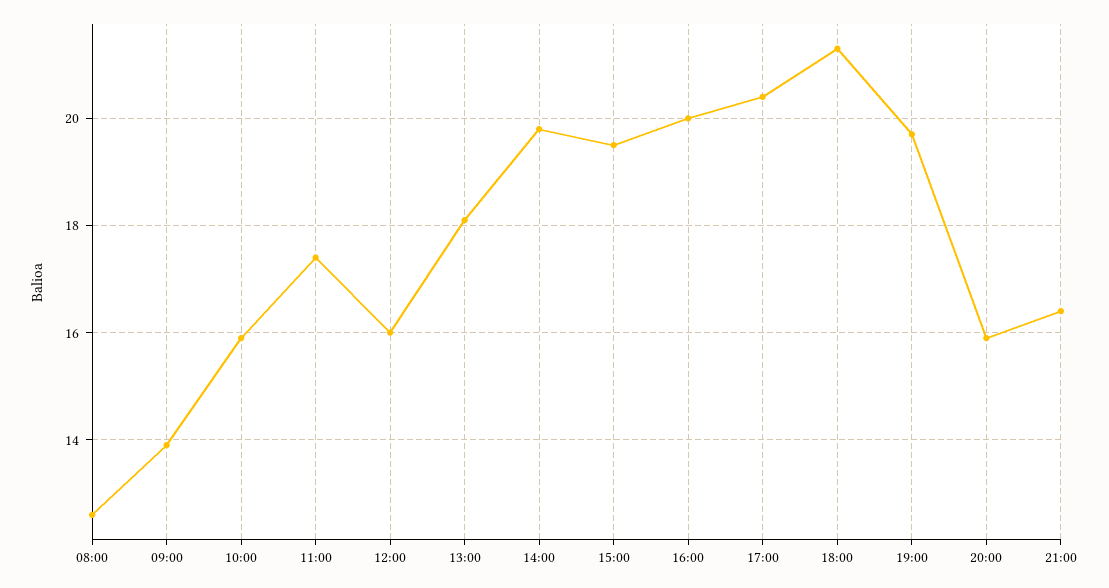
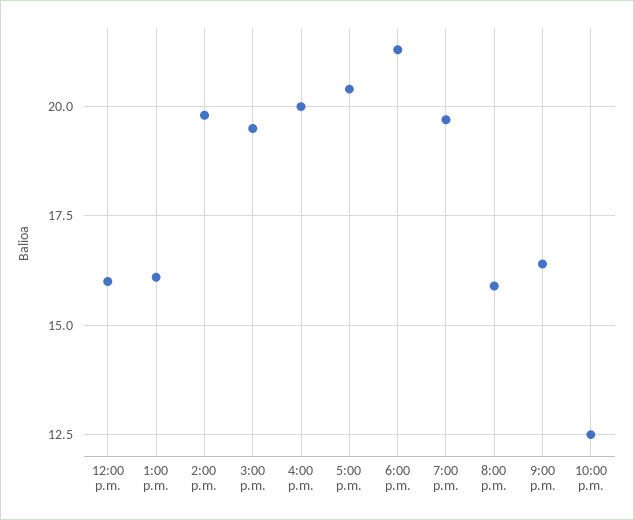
08:00: 12.5 -> none
09:00: 14 -> none
10:00: 16 -> none
11:00: 17.5 -> none
13:00: 18 -> 16
10:00 p.m.: none -> 12.5

